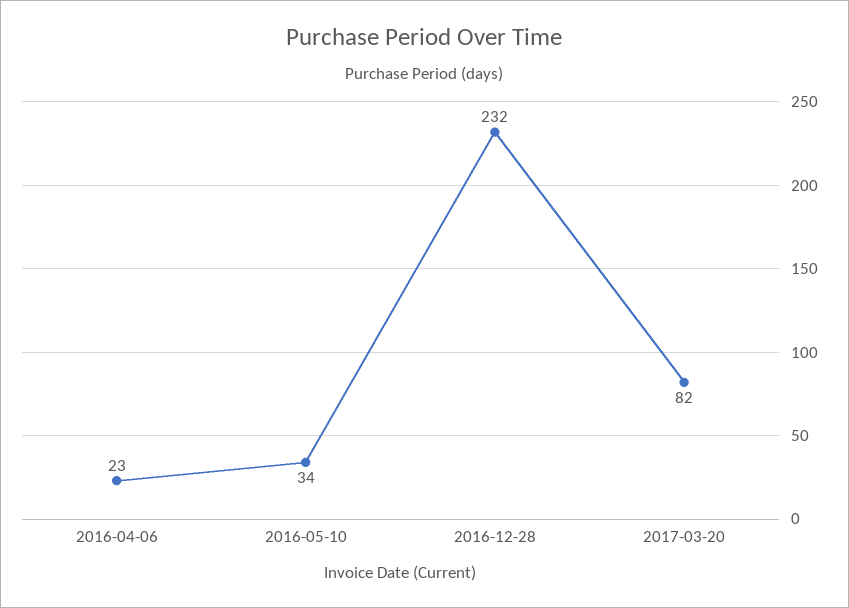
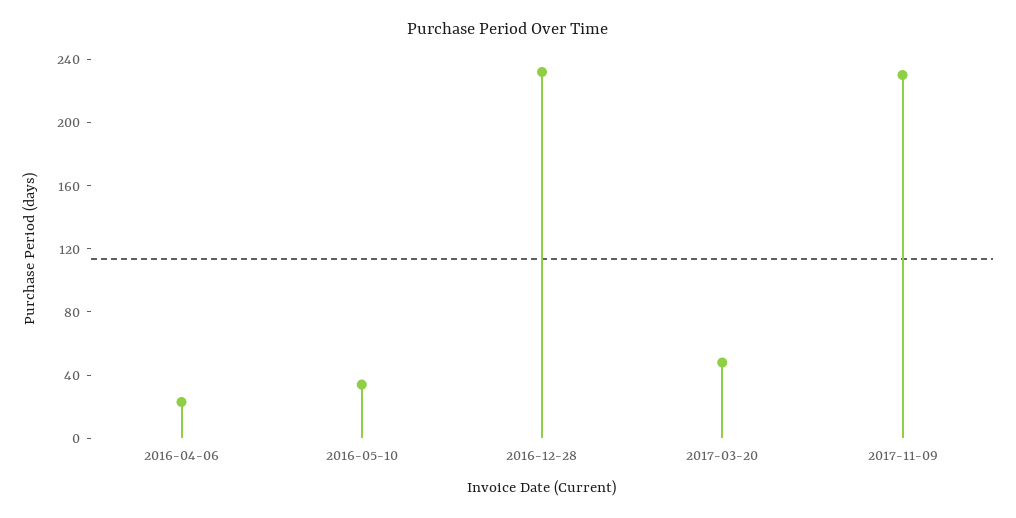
2017-03-20: 82 -> 50
2017-11-09: none -> 230

